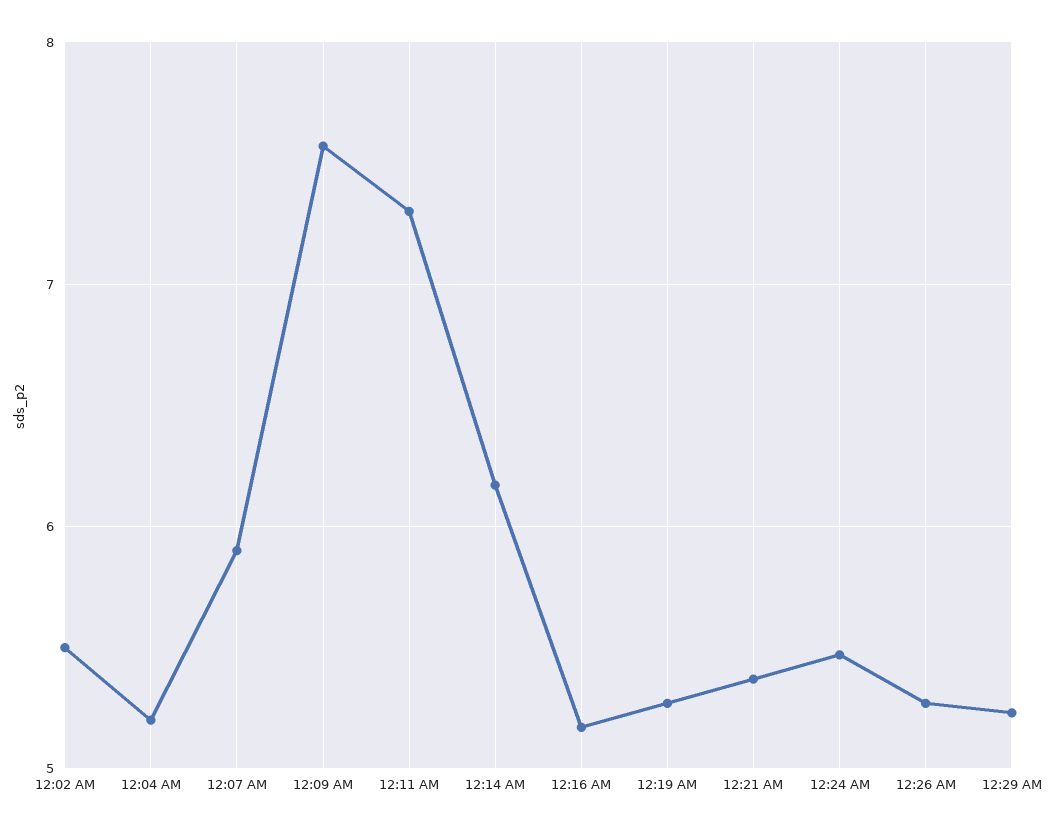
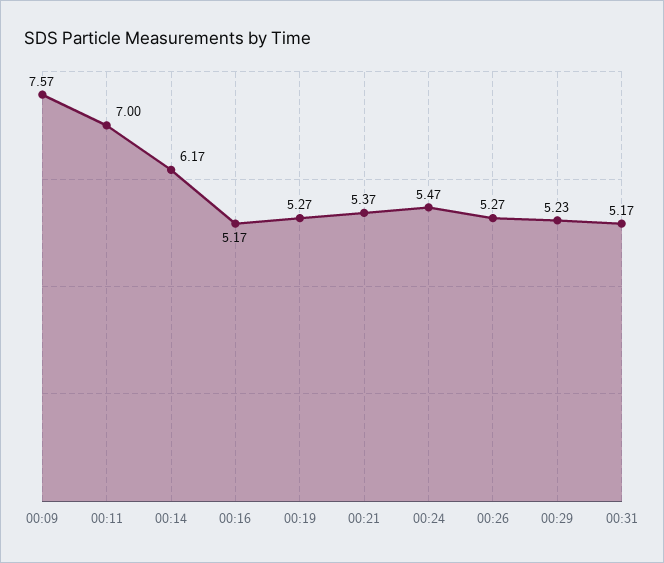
12:02 AM: 5.5 -> none
12:04 AM: 5.2 -> none
12:07 AM: 5.9 -> none
12:11 AM: 7.3 -> 7
00:31: none -> 5.17

